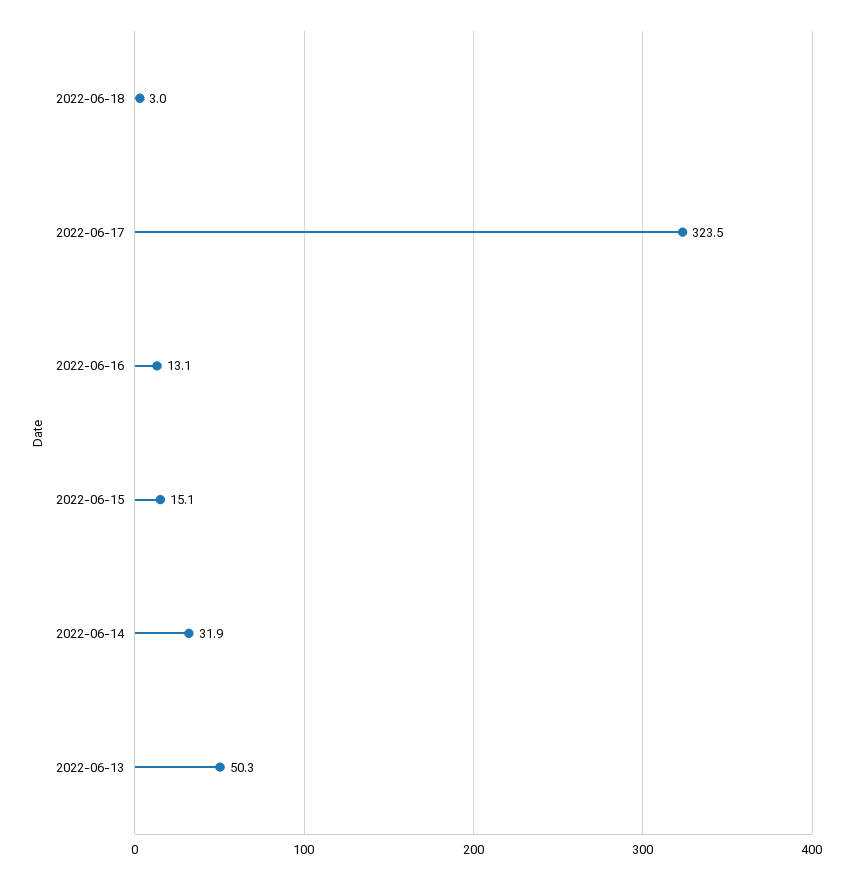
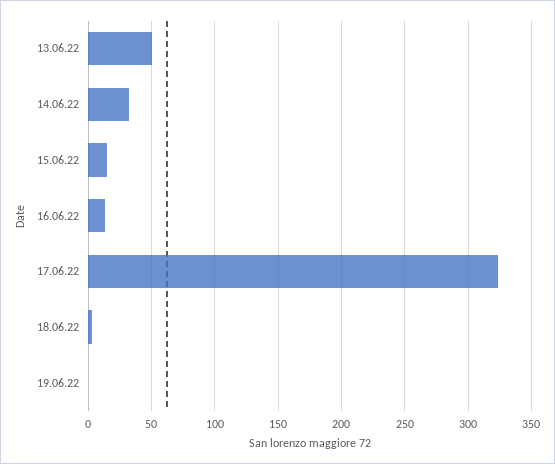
19.06.22: none -> 0

